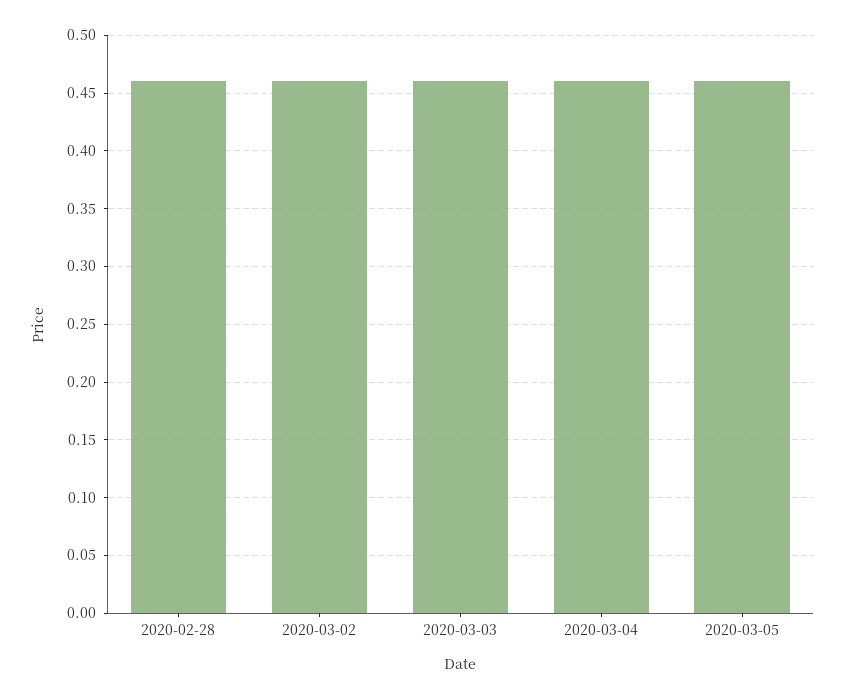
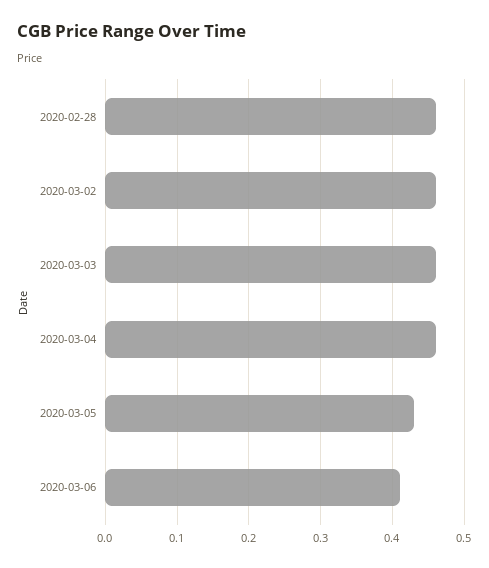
2020-03-05: 0.46 -> 0.43
2020-03-06: none -> 0.41

